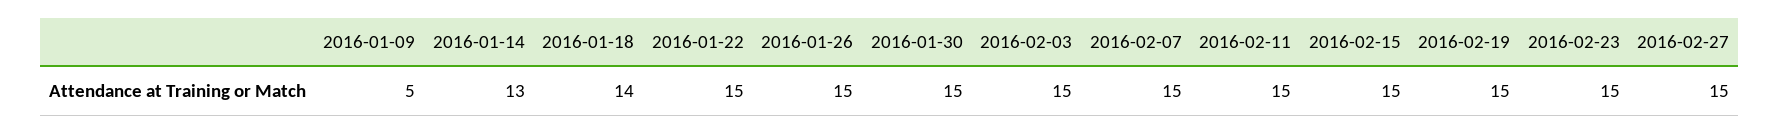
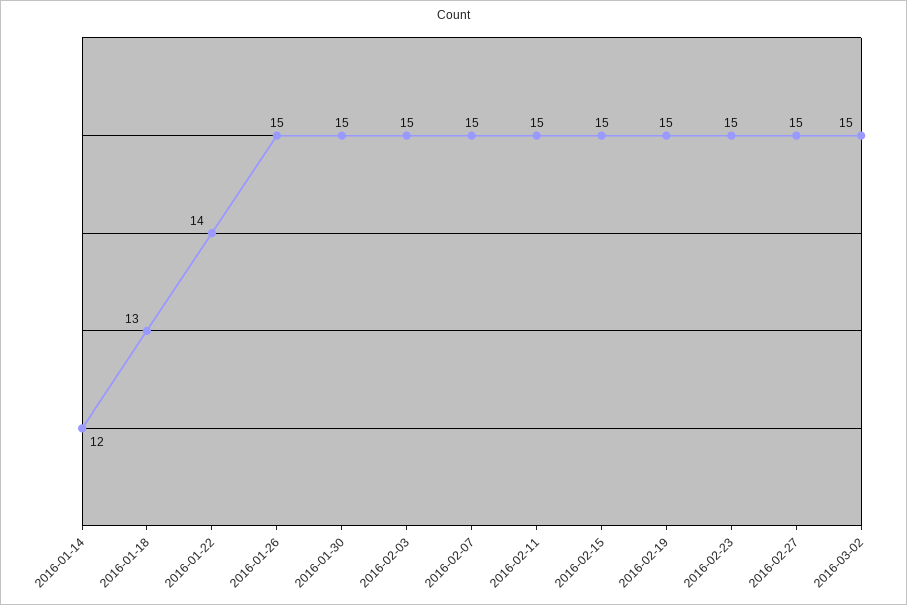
2016-01-09: 5 -> none
2016-01-14: 13 -> 12
2016-01-18: 14 -> 13
2016-01-22: 15 -> 14
2016-03-02: none -> 15

